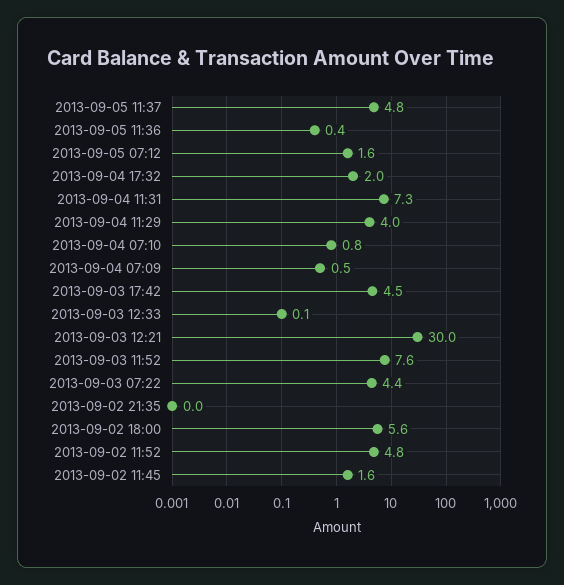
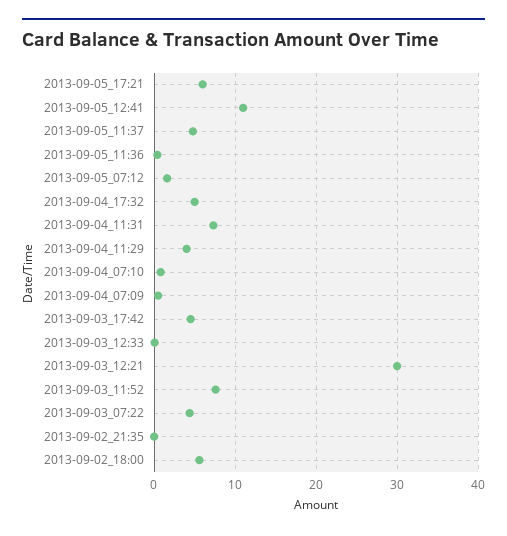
2013-09-04 17:32: 2 -> 5
2013-09-02 11:52: 4.8 -> none
2013-09-02 11:45: 1.6 -> none
2013-09-05_17:21: none -> 6
2013-09-05_12:41: none -> 11

